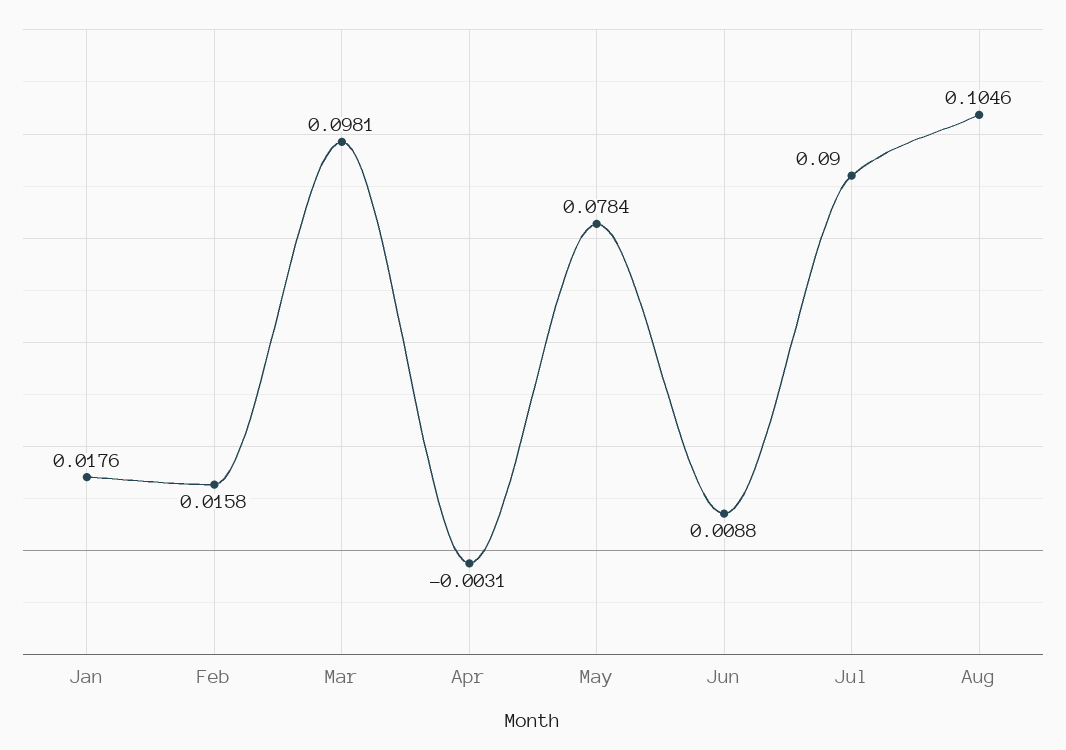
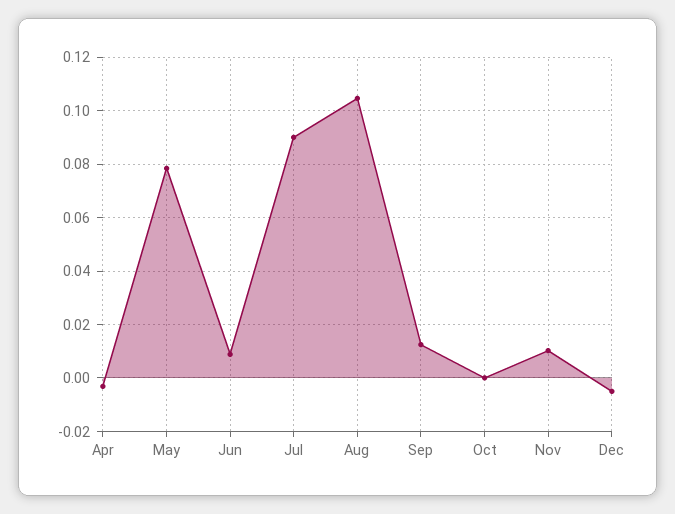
Jan: 0.0176 -> none
Feb: 0.0158 -> none
Mar: 0.0981 -> none
Sep: none -> 0.0125
Oct: none -> 0
Nov: none -> 0.01
Dec: none -> -0.005

